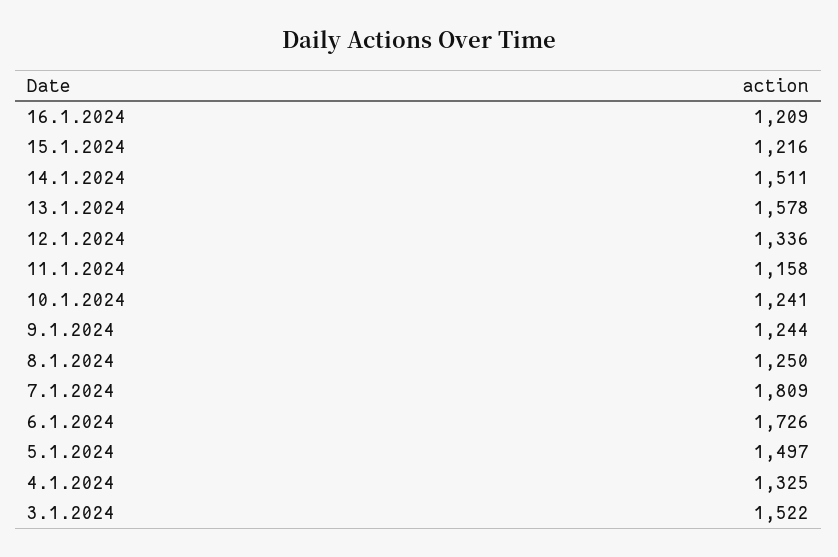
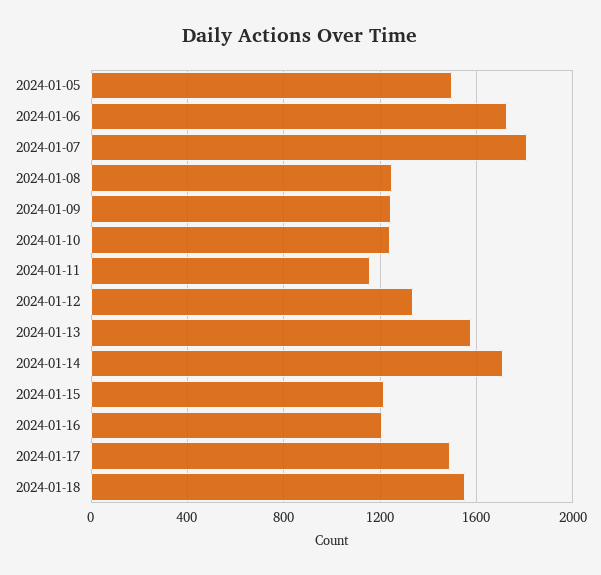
14.1.2024: 1511 -> 1700
4.1.2024: 1325 -> none
3.1.2024: 1522 -> none
2024-01-17: none -> 1500
2024-01-18: none -> 1550

